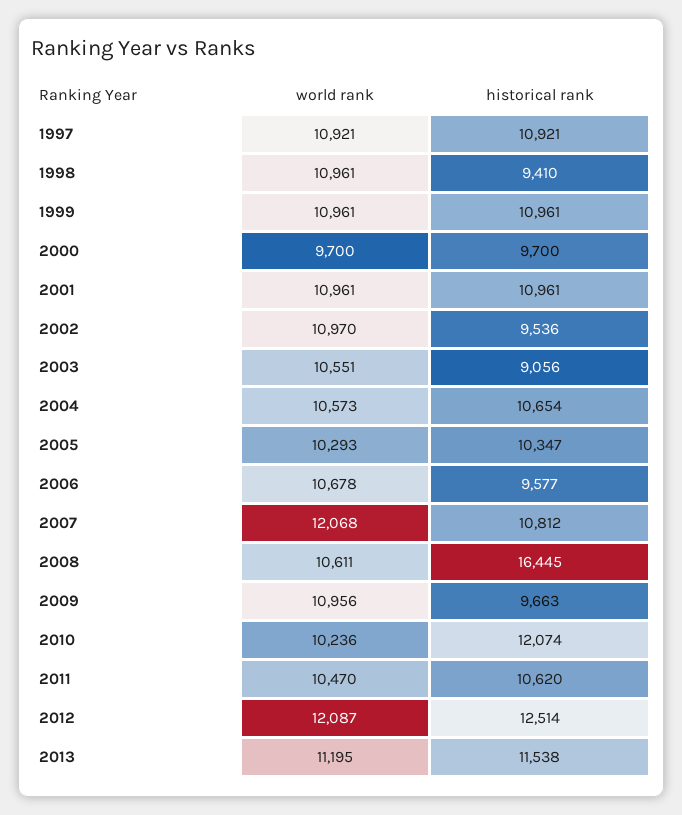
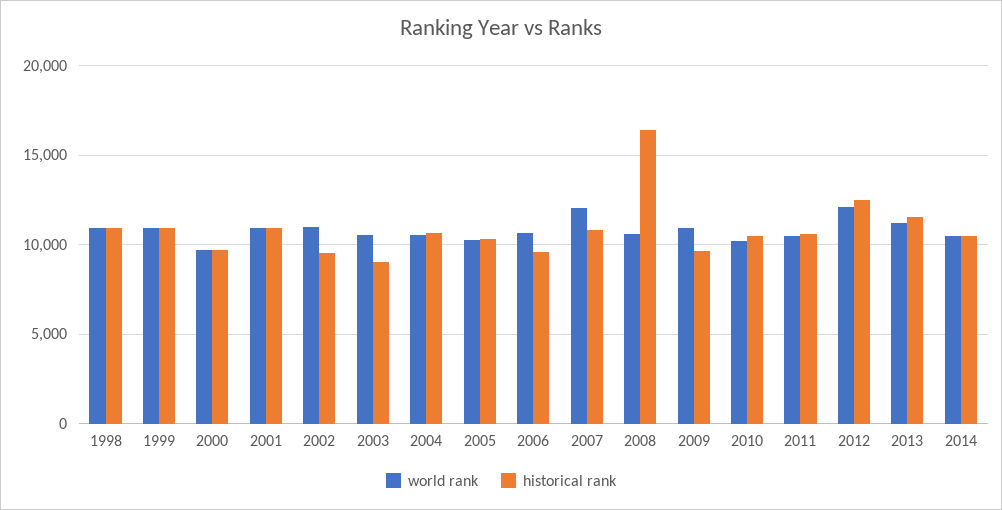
world rank, 1997: 10921 -> none
historical rank, 1997: 10921 -> none
historical rank, 1998: 9410 -> 11000
historical rank, 2010: 12074 -> 10500
world rank, 2014: none -> 10500
historical rank, 2014: none -> 10500

